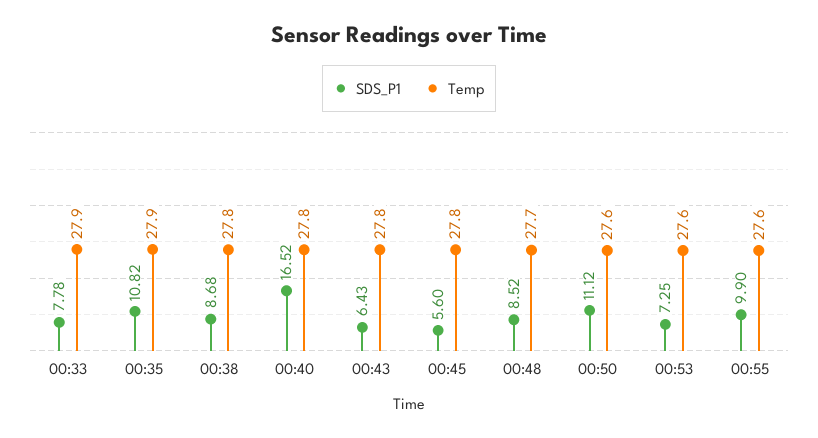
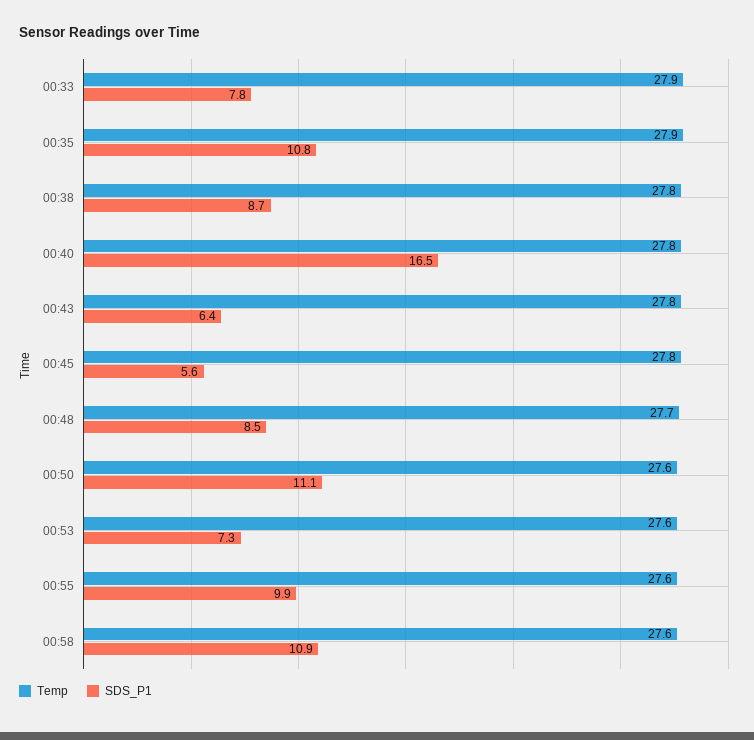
Temp, 00:58: none -> 27.6
SDS_P1, 00:58: none -> 10.9

